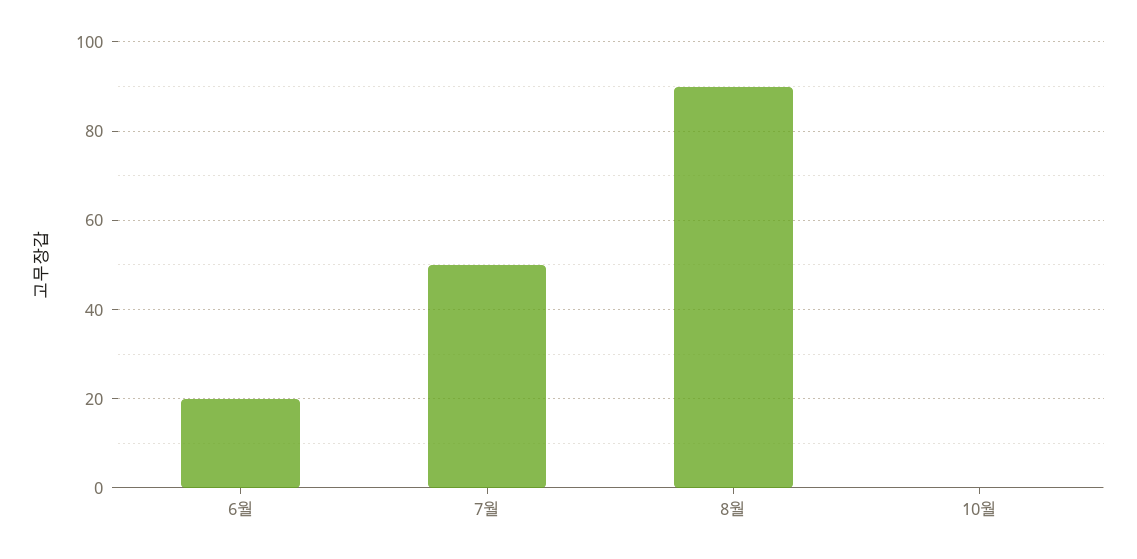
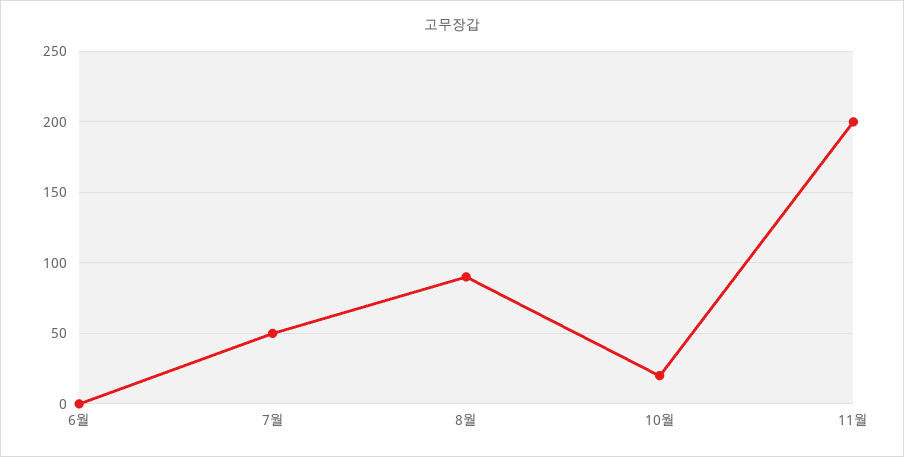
6월: 20 -> 0
10월: 0 -> 20
11월: none -> 200

